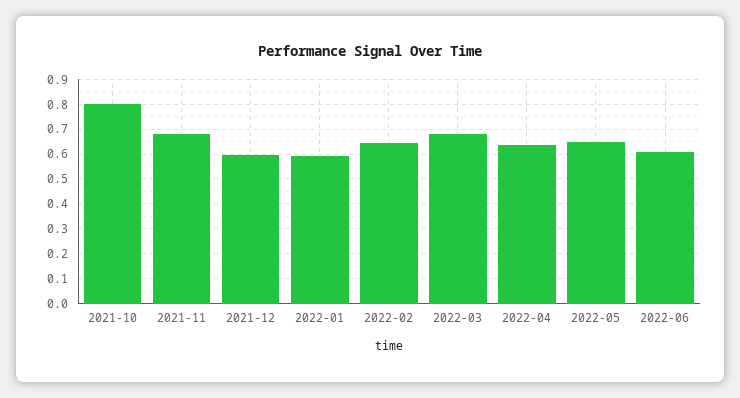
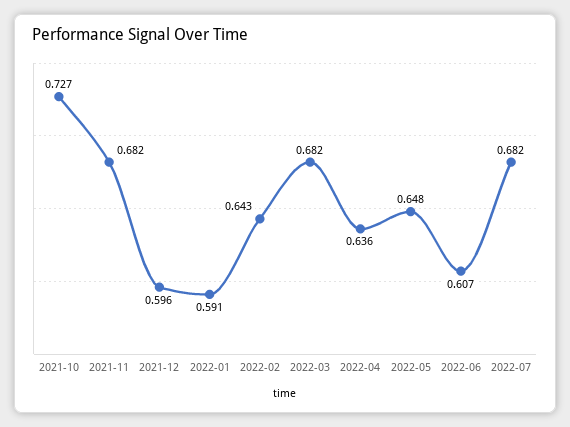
2021-10: 0.8 -> 0.727
2022-07: none -> 0.682

